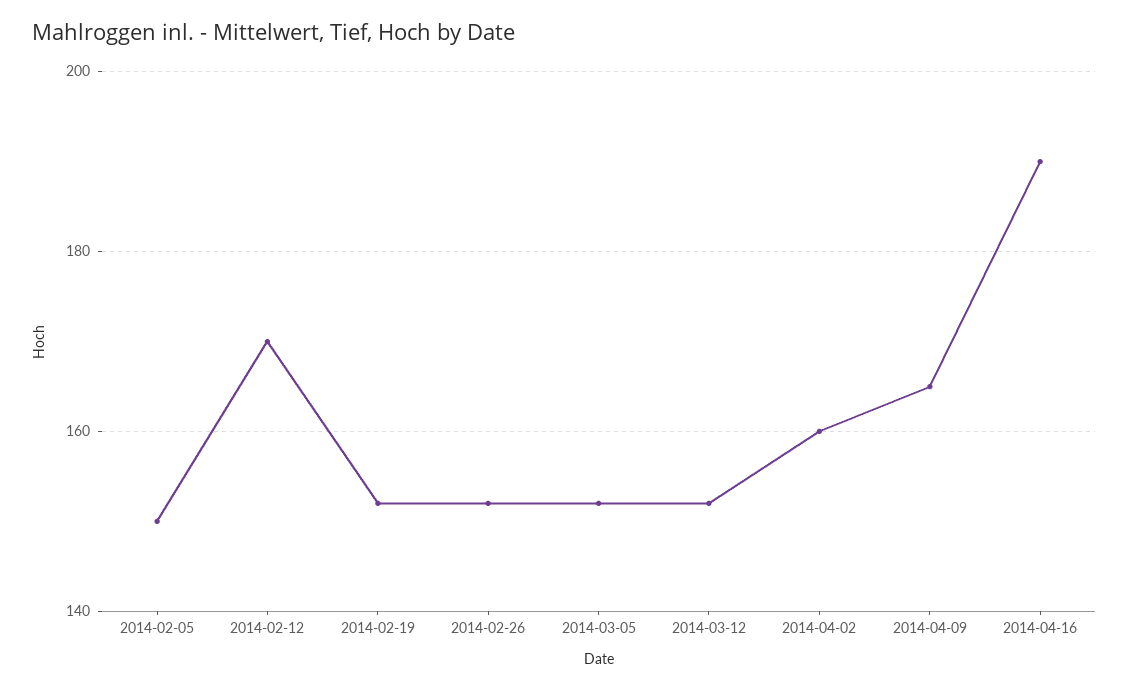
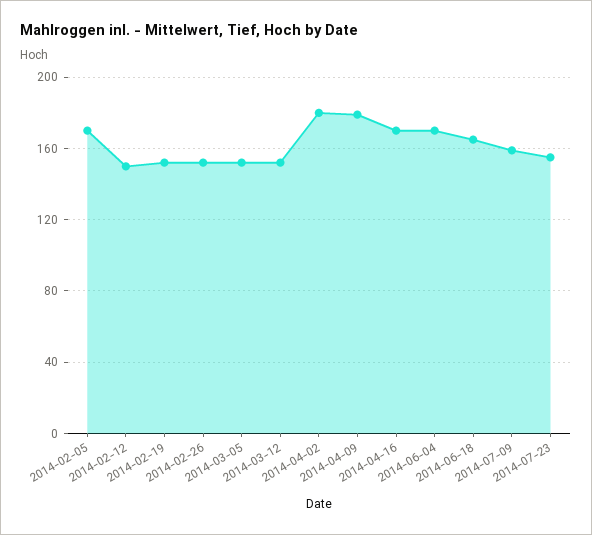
2014-02-05: 150 -> 170
2014-02-12: 170 -> 150
2014-04-02: 160 -> 180
2014-04-09: 165 -> 180
2014-04-16: 190 -> 170
2014-06-04: none -> 170
2014-06-18: none -> 165
2014-07-09: none -> 160
2014-07-23: none -> 155

